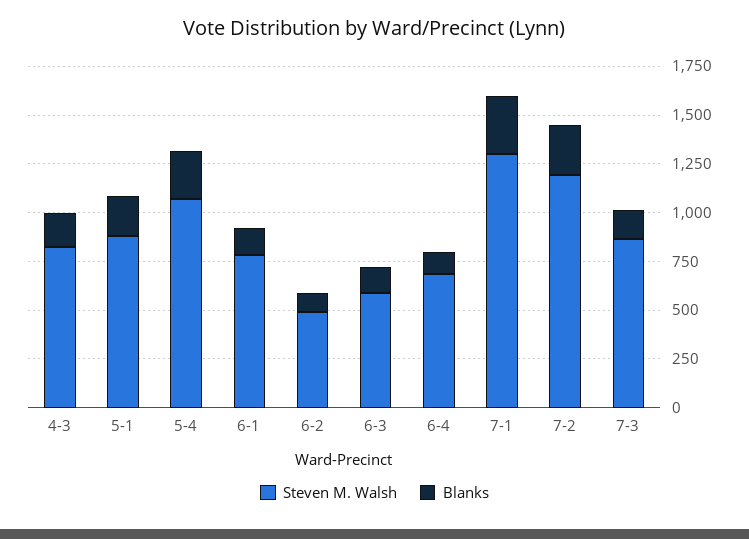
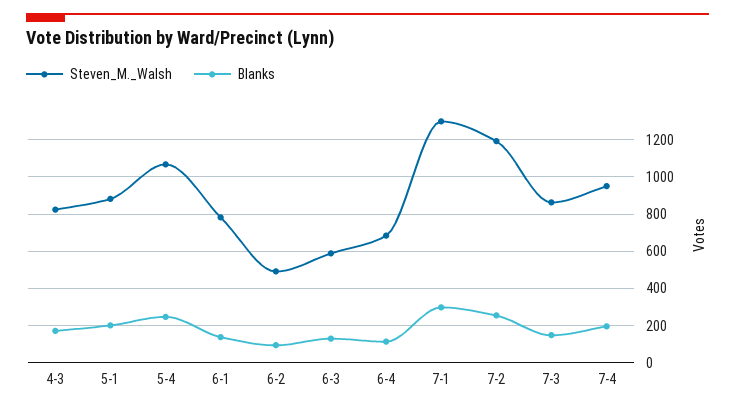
Steven M. Walsh, 7-4: none -> 950
Blanks, 7-4: none -> 200

